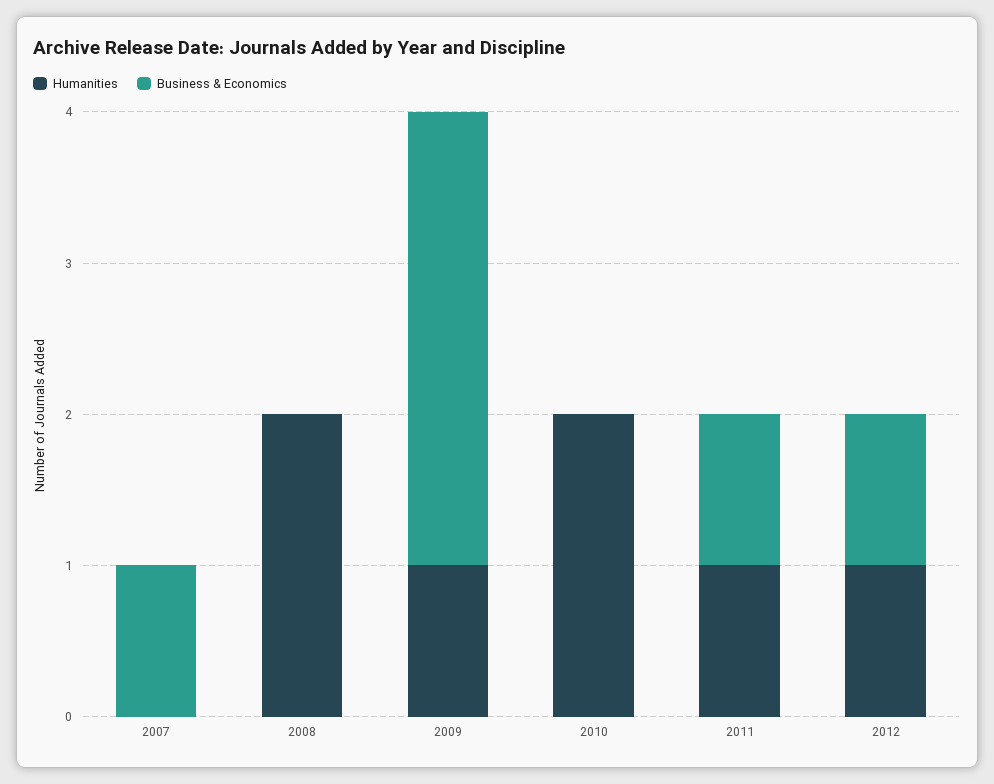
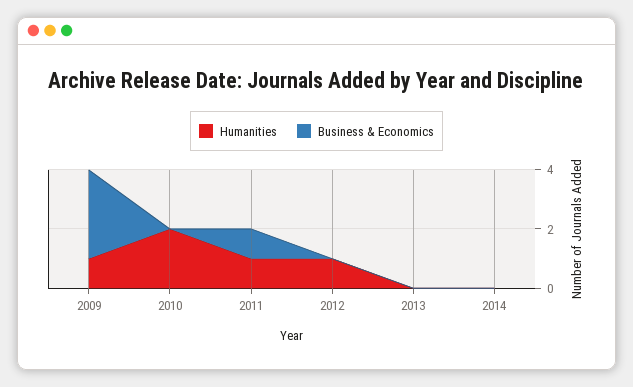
Humanities, 2007: 0 -> none
Business & Economics, 2007: 1 -> none
Humanities, 2008: 2 -> none
Business & Economics, 2008: 0 -> none
Business & Economics, 2012: 1 -> 0
Humanities, 2013: none -> 0
Business & Economics, 2013: none -> 0
Humanities, 2014: none -> 0
Business & Economics, 2014: none -> 0

